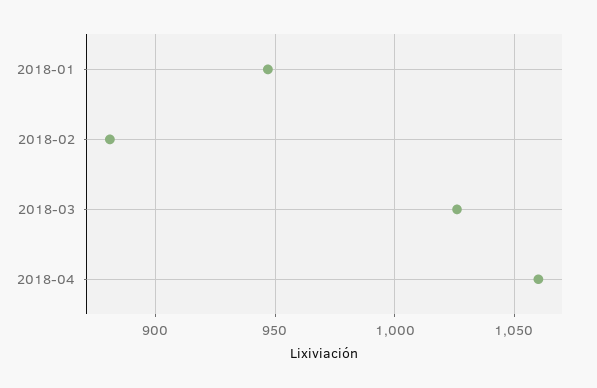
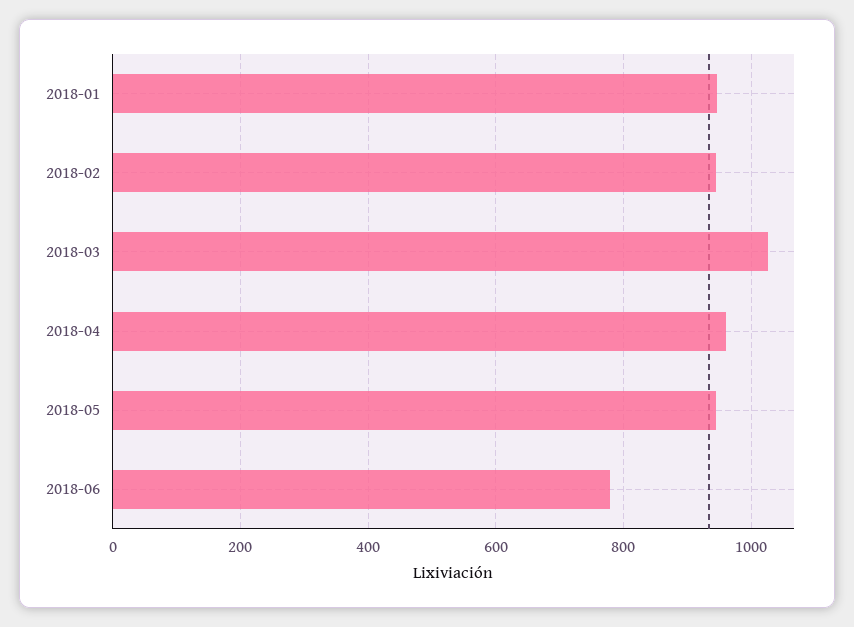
2018-02: 880 -> 940
2018-04: 1060 -> 960
2018-05: none -> 940
2018-06: none -> 780

